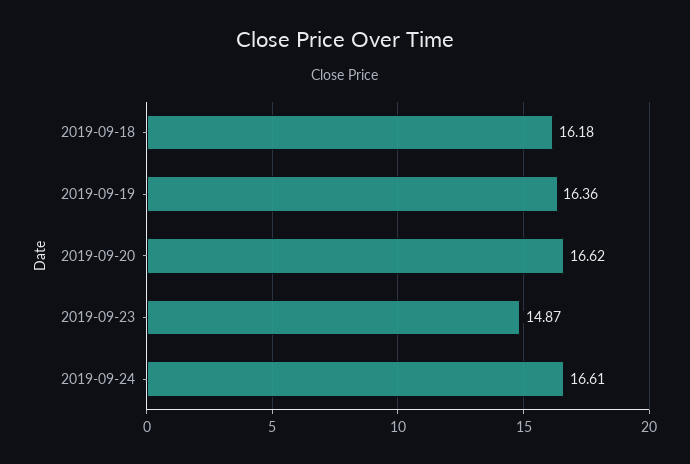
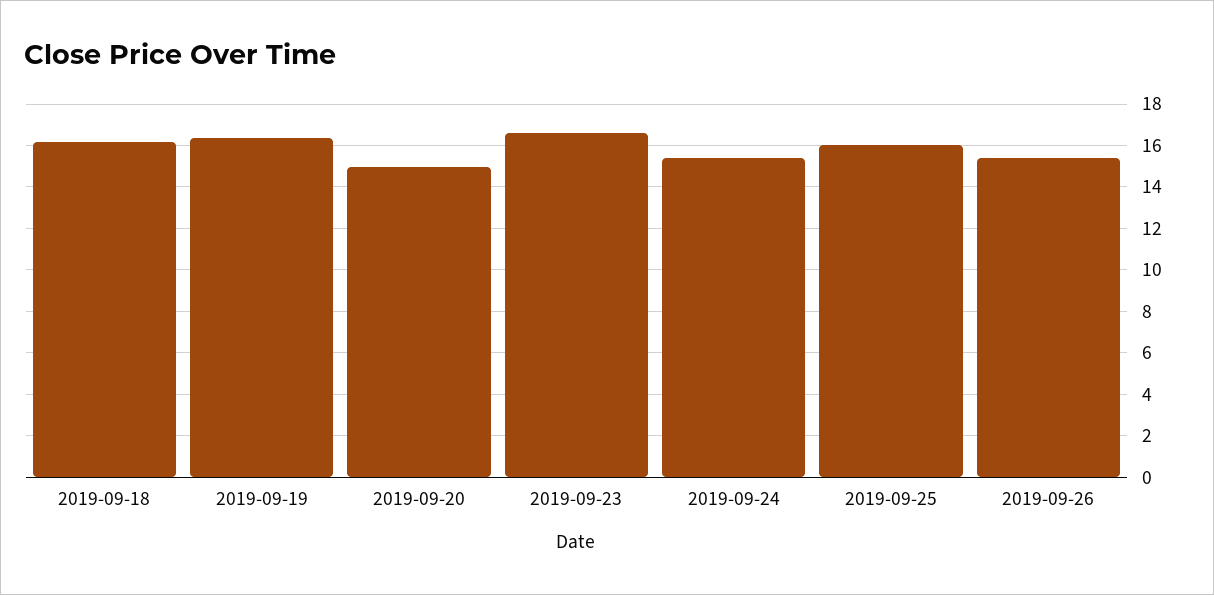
2019-09-20: 16.62 -> 15
2019-09-23: 14.87 -> 16.5
2019-09-24: 16.61 -> 15.5
2019-09-25: none -> 16
2019-09-26: none -> 15.5

